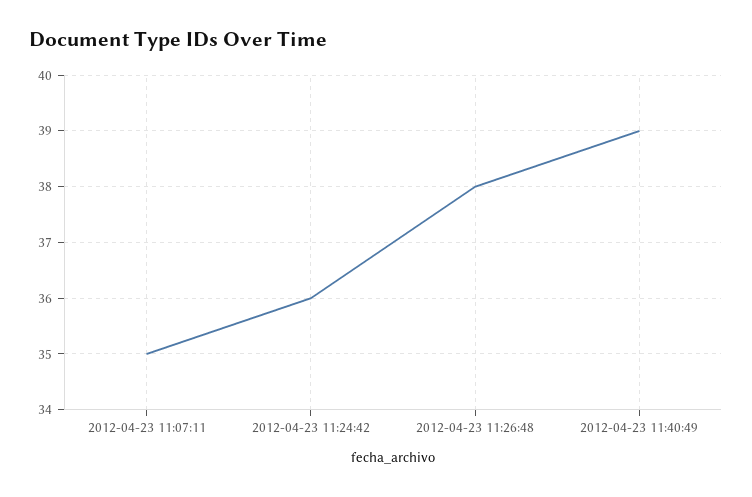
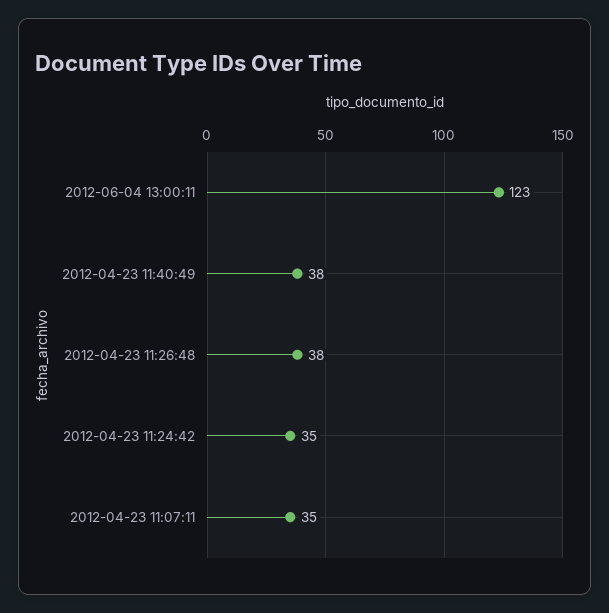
2012-04-23 11:24:42: 36 -> 35
2012-04-23 11:40:49: 39 -> 38
2012-06-04 13:00:11: none -> 123

